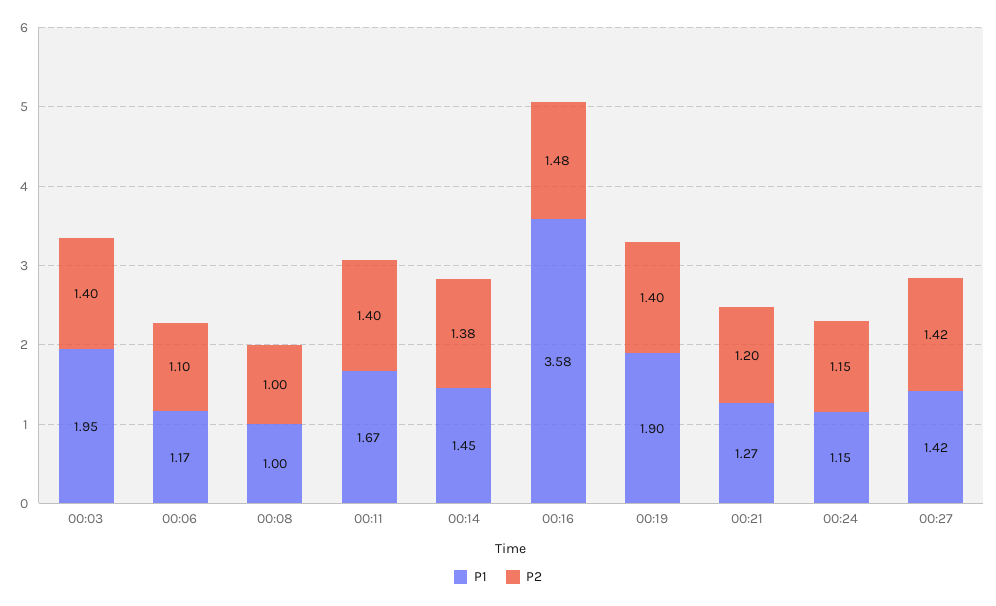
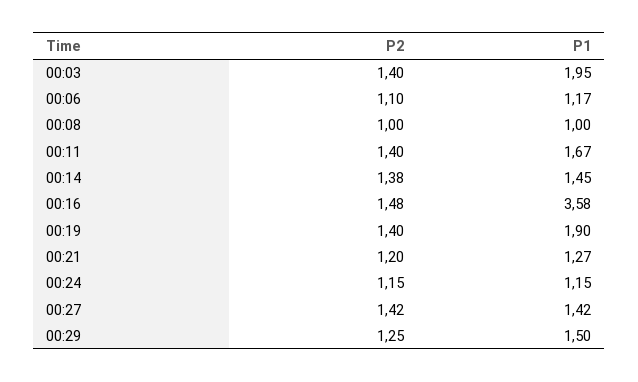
P2, 00:29: none -> 1.25
P1, 00:29: none -> 1.5

